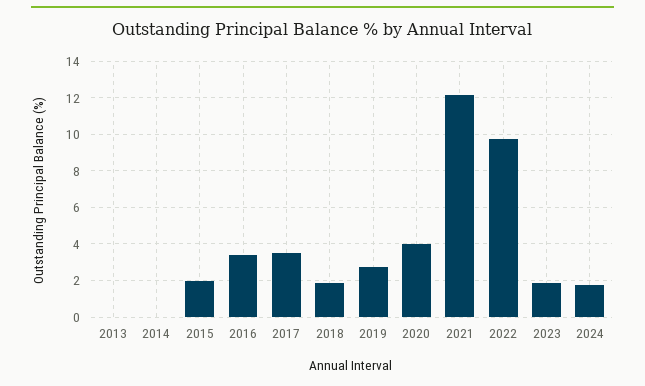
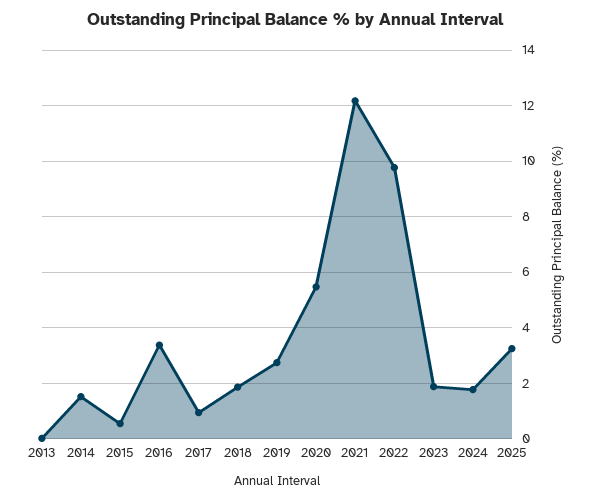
2014: 0 -> 1.5
2015: 2 -> 0.5
2017: 3.5 -> 1
2020: 4 -> 5.5
2025: none -> 3.25

